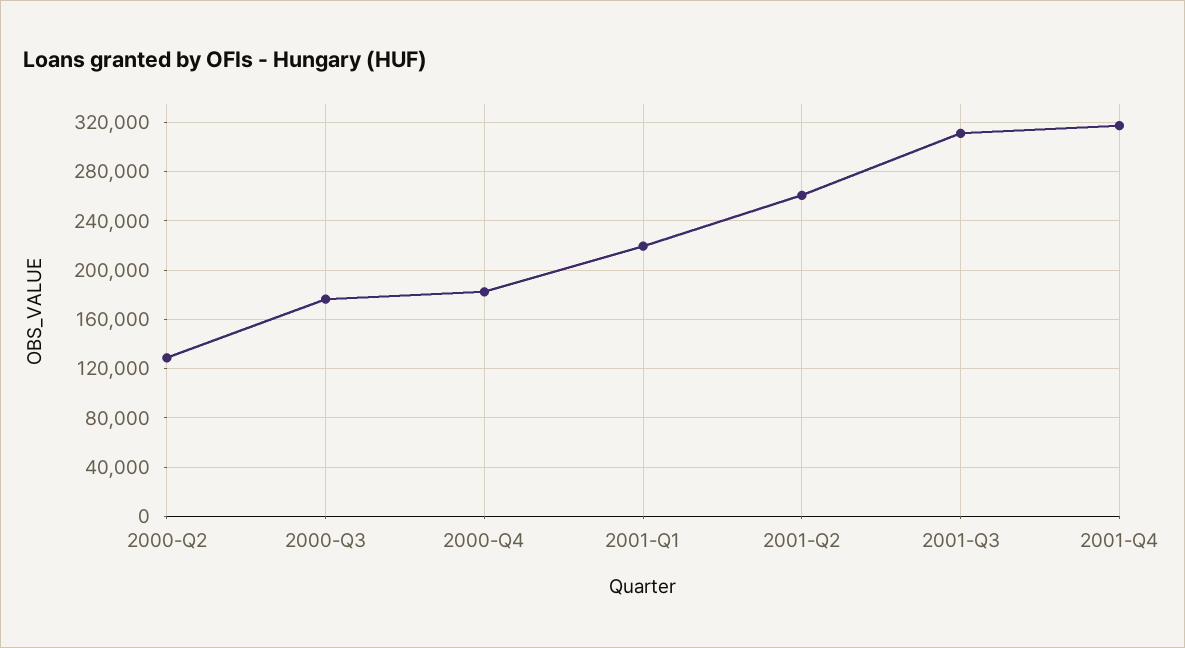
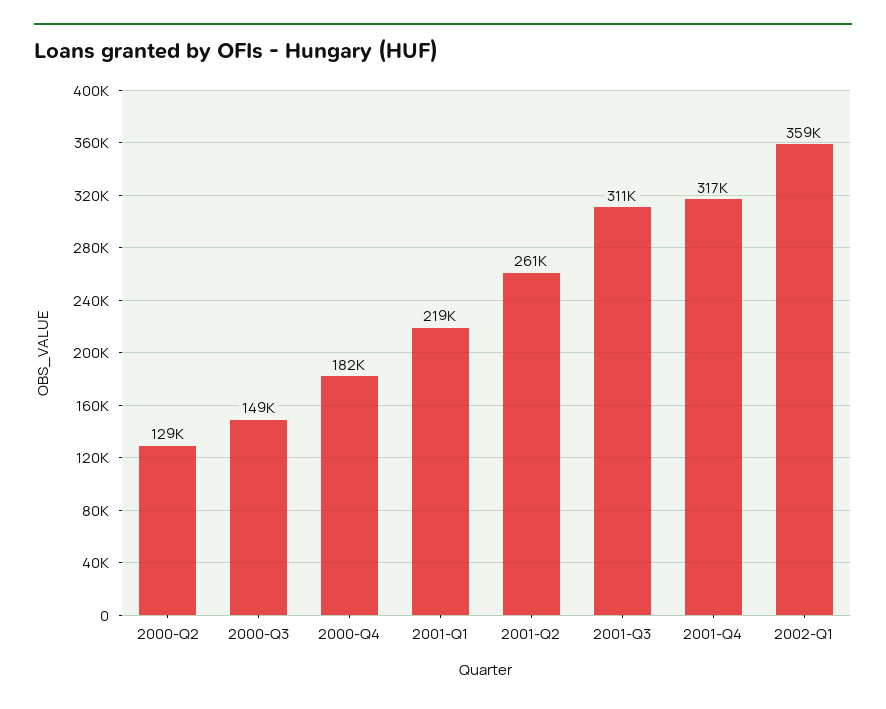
2000-Q3: 175000 -> 149000
2002-Q1: none -> 359000

